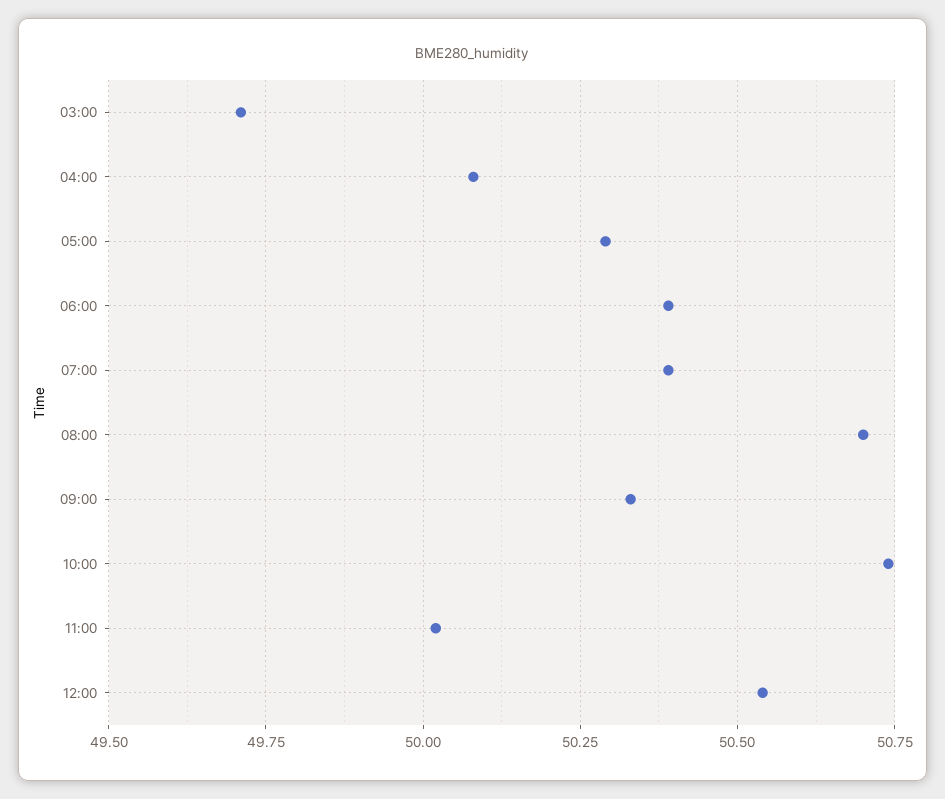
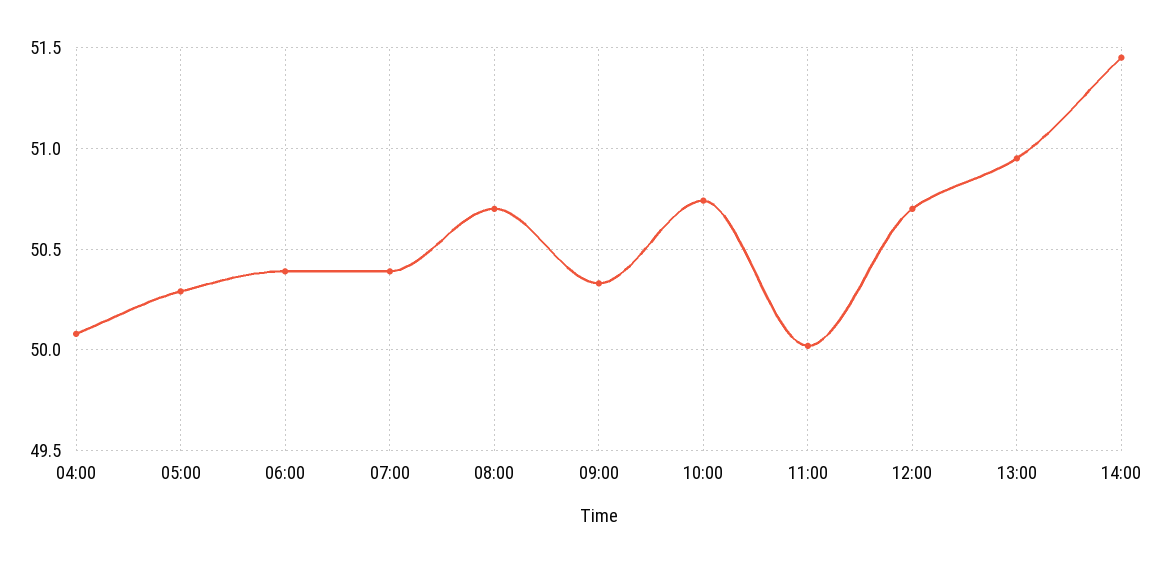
03:00: 49.7 -> none
12:00: 50.55 -> 50.7
13:00: none -> 50.95
14:00: none -> 51.45

